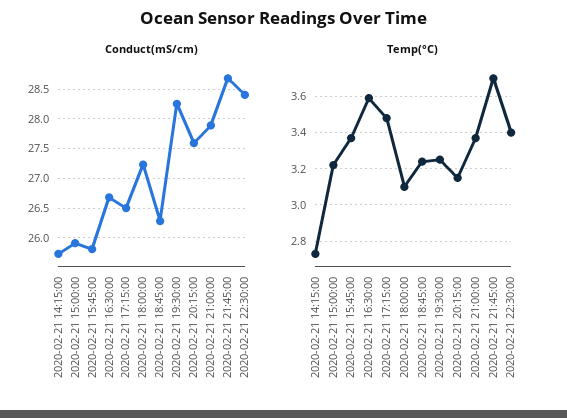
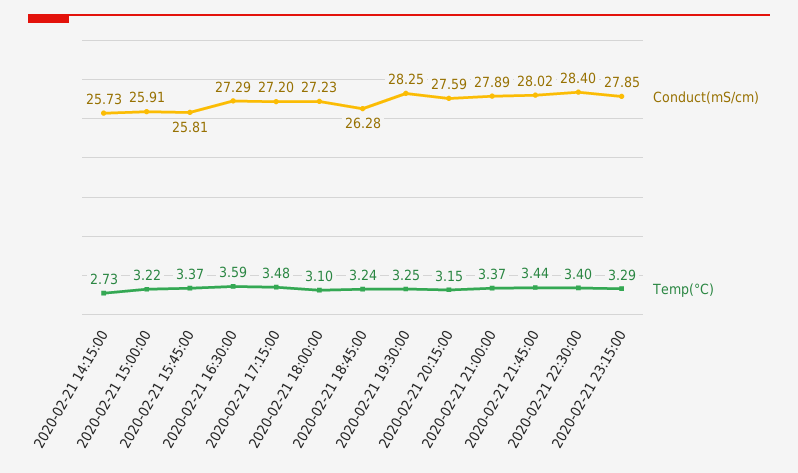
Conduct(mS/cm), 2020-02-21 16:30:00: 26.75 -> 27.29
Conduct(mS/cm), 2020-02-21 17:15:00: 26.5 -> 27.2
Conduct(mS/cm), 2020-02-21 21:45:00: 28.75 -> 28.02
Temp(°C), 2020-02-21 21:45:00: 3.7 -> 3.44
Conduct(mS/cm), 2020-02-21 23:15:00: none -> 27.85
Temp(°C), 2020-02-21 23:15:00: none -> 3.29

